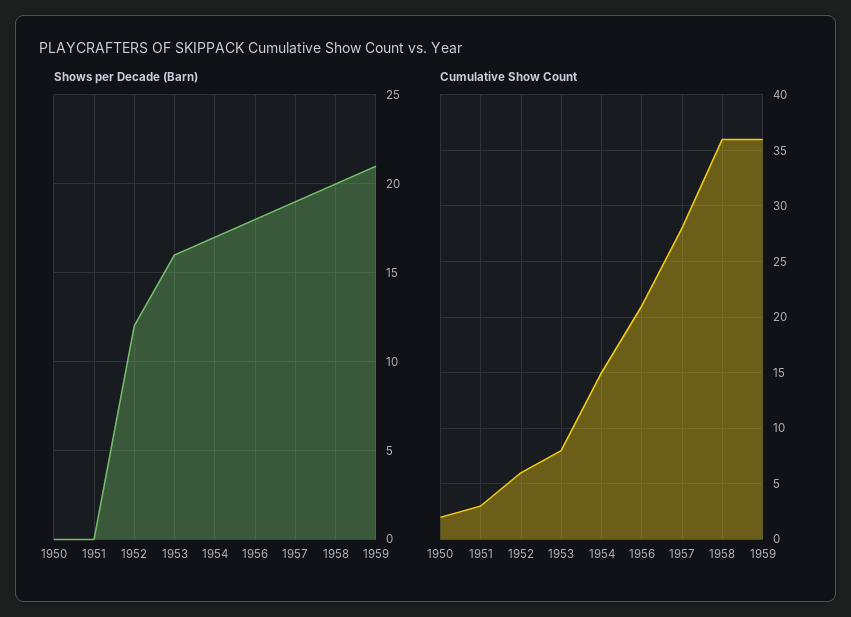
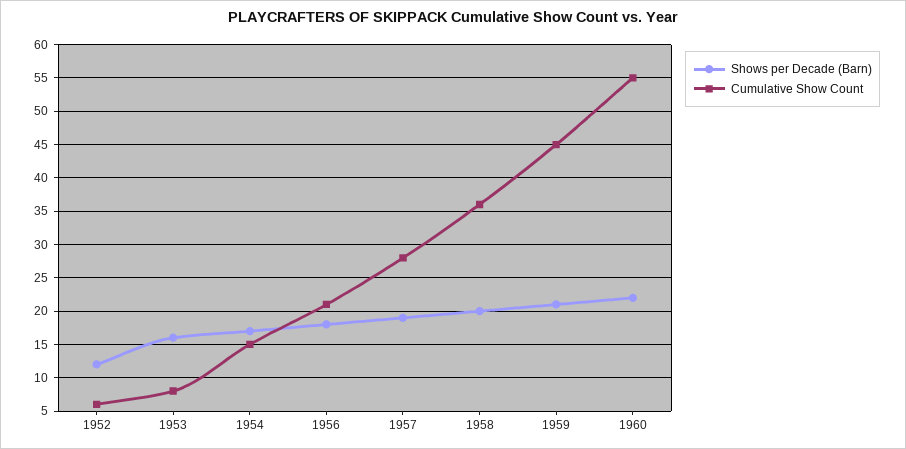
Shows per Decade (Barn), 1950: 0 -> none
Shows per Decade (Barn), 1951: 0 -> none
Cumulative Show Count, 1950: 2 -> none
Cumulative Show Count, 1951: 3 -> none
Cumulative Show Count, 1959: 36 -> 45
Shows per Decade (Barn), 1960: none -> 22
Cumulative Show Count, 1960: none -> 55

